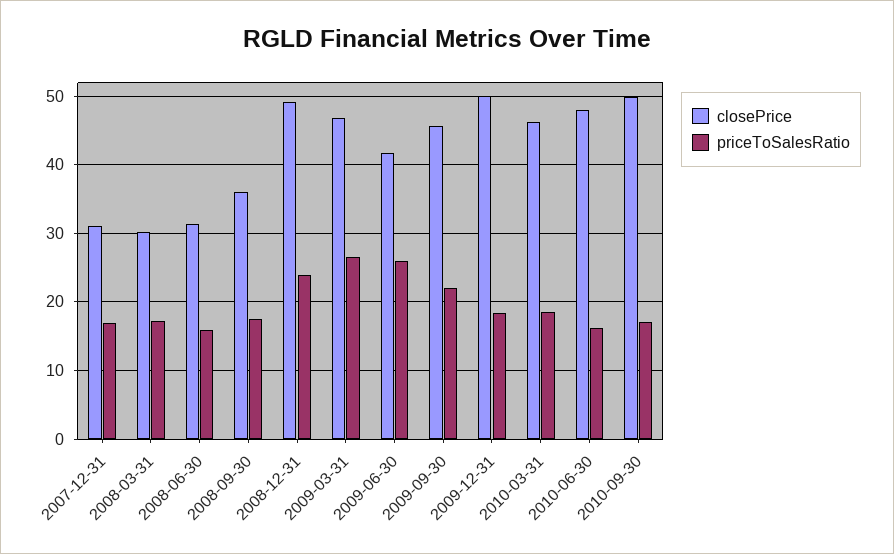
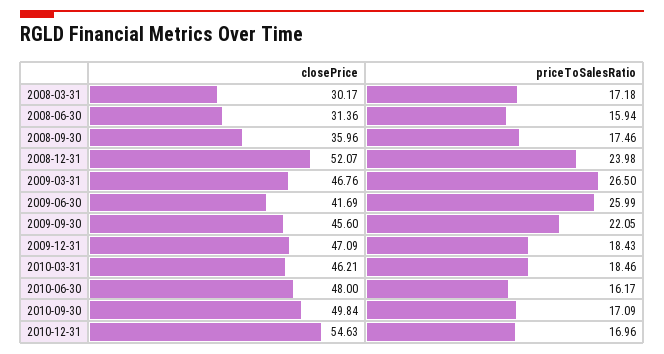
closePrice, 2007-12-31: 31 -> none
priceToSalesRatio, 2007-12-31: 17 -> none
closePrice, 2008-12-31: 49 -> 52.07
closePrice, 2009-12-31: 50 -> 47.09
closePrice, 2010-12-31: none -> 54.63
priceToSalesRatio, 2010-12-31: none -> 16.96

